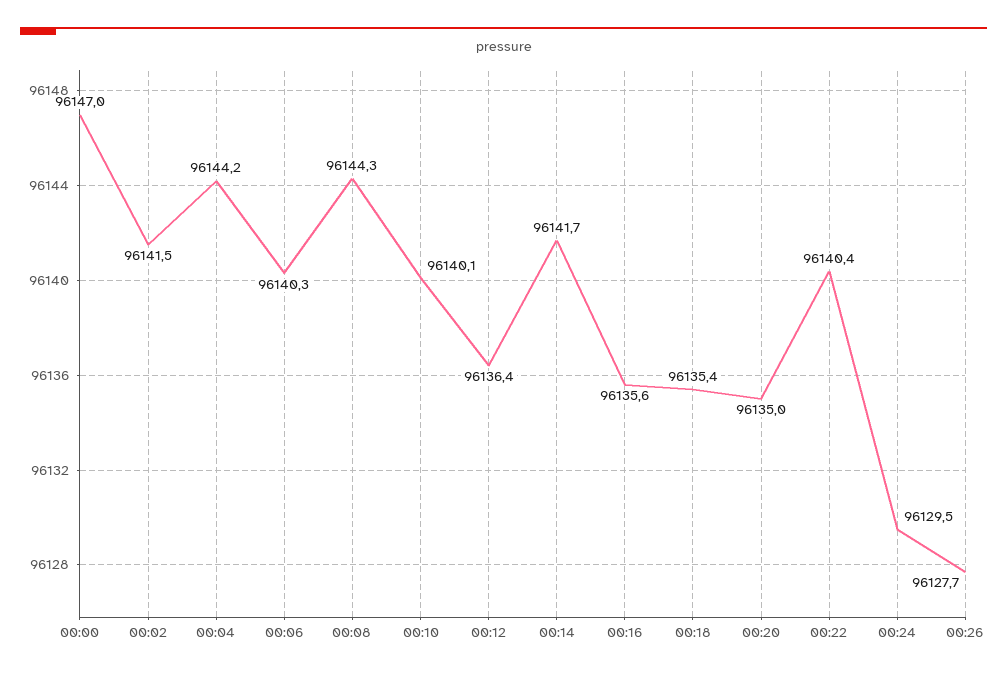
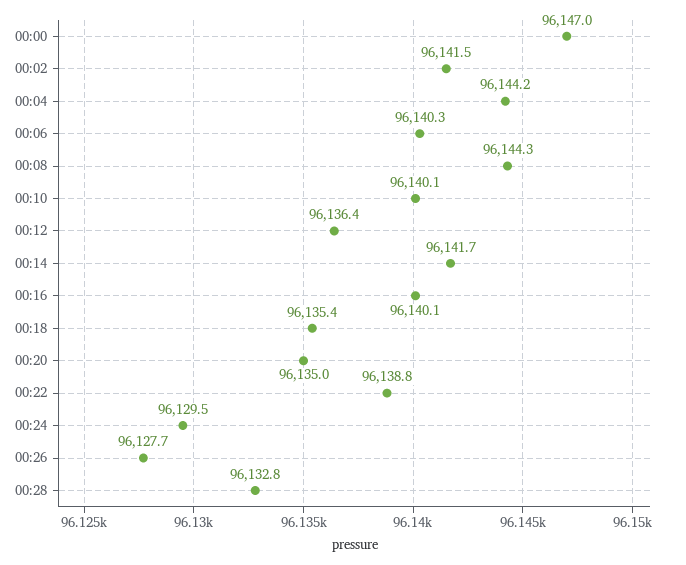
00:16: 96135.6 -> 96140.1
00:22: 96140.4 -> 96138.8
00:28: none -> 96132.8

